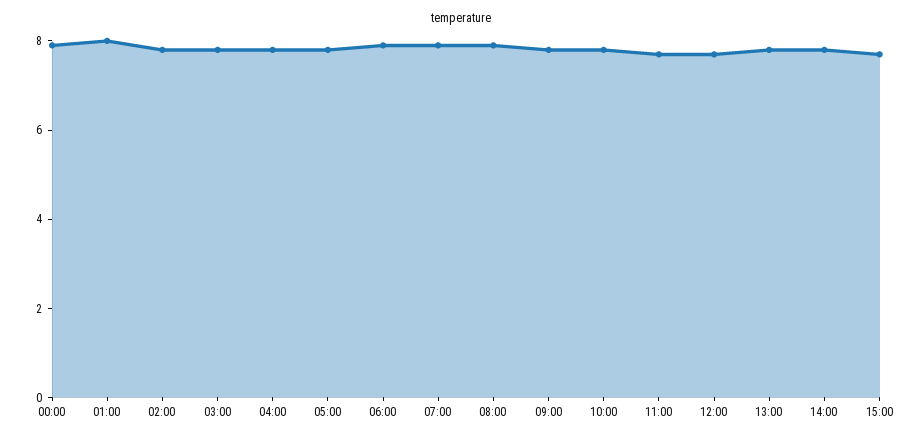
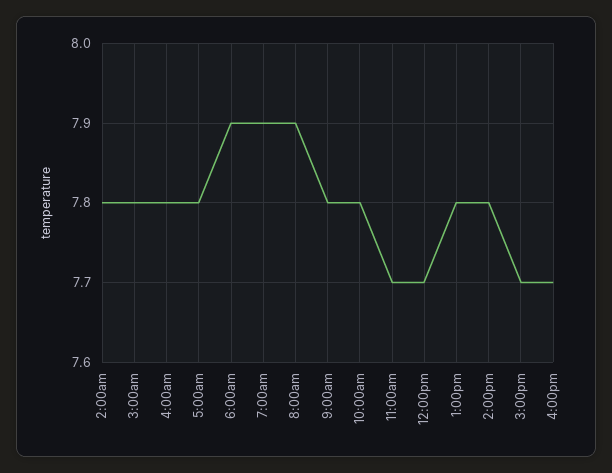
00:00: 8 -> none
01:00: 8 -> none
4:00pm: none -> 7.7

